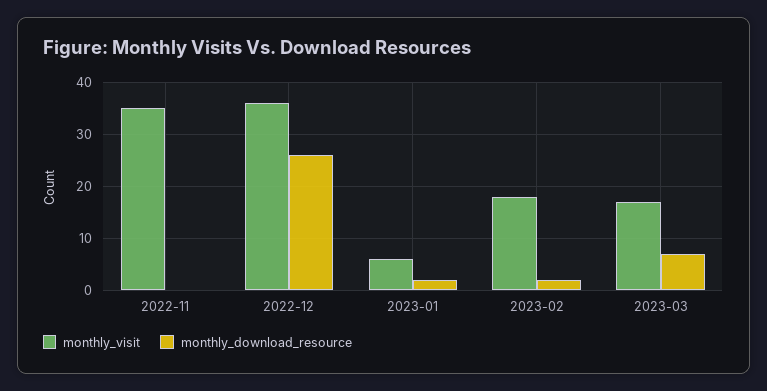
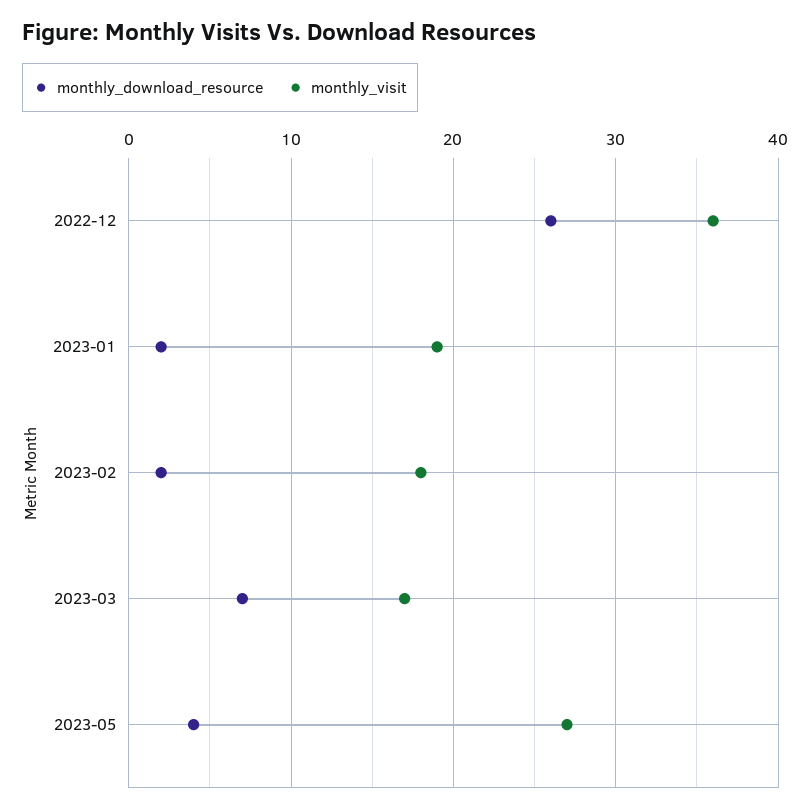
monthly_visit, 2022-11: 35 -> none
monthly_download_resource, 2022-11: 0 -> none
monthly_visit, 2023-01: 5 -> 19
monthly_download_resource, 2023-05: none -> 4
monthly_visit, 2023-05: none -> 27

